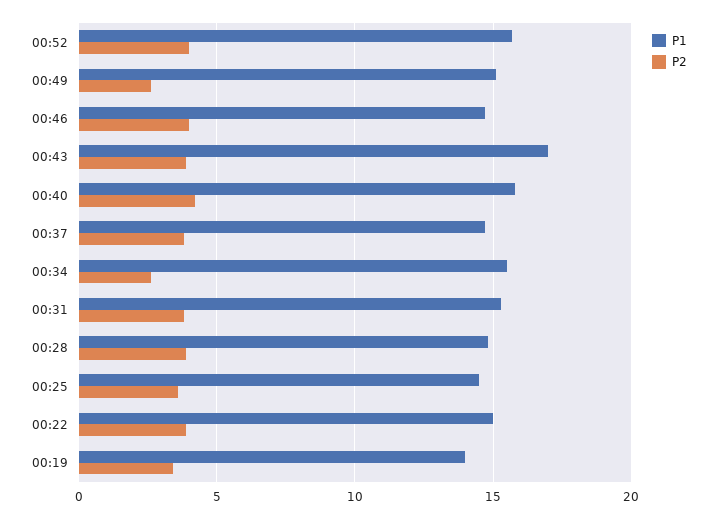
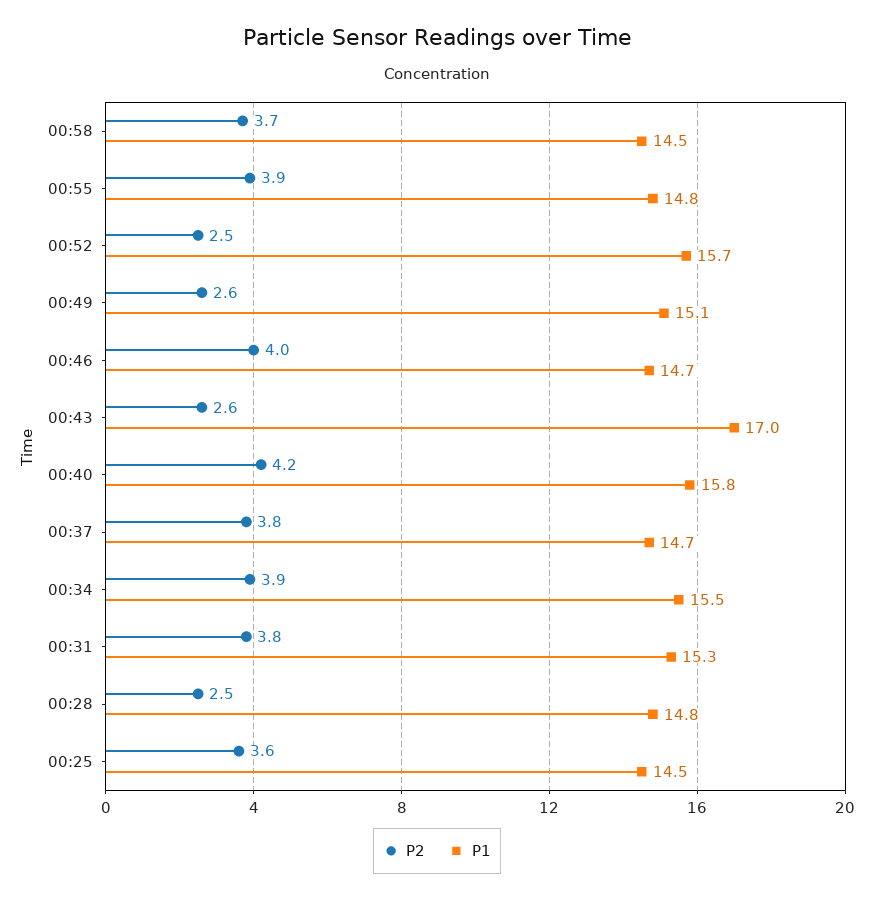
P2, 00:52: 4 -> 2.5
P2, 00:43: 4 -> 2.6
P2, 00:34: 2.5 -> 3.9
P2, 00:28: 4 -> 2.5
P1, 00:22: 15 -> none
P2, 00:22: 4 -> none
P1, 00:19: 14 -> none
P2, 00:19: 3.5 -> none
P2, 00:58: none -> 3.7
P1, 00:58: none -> 14.5
P2, 00:55: none -> 3.9
P1, 00:55: none -> 14.8

